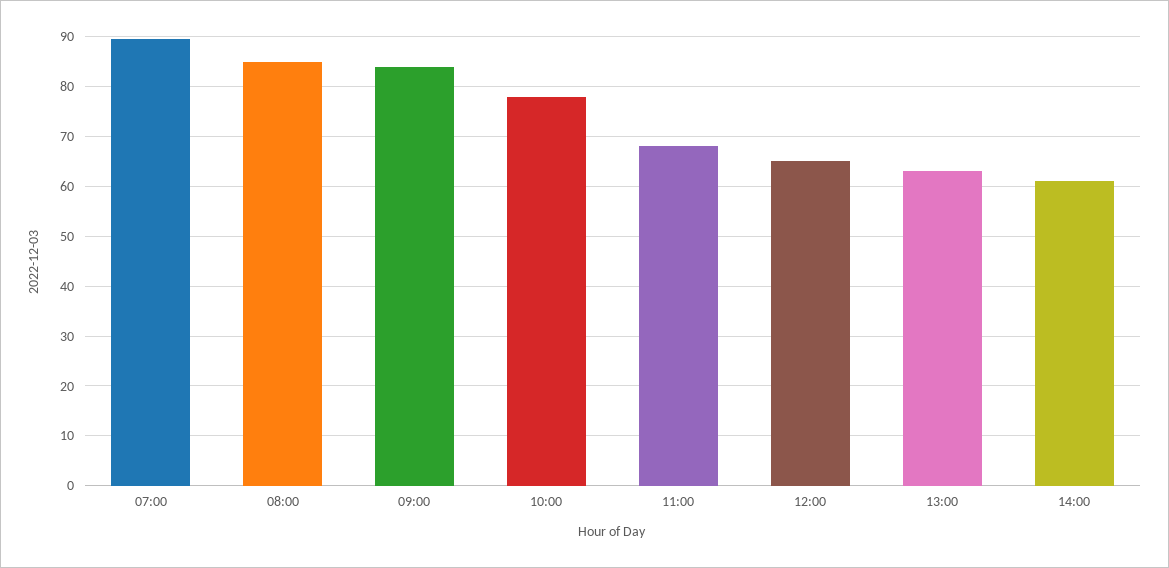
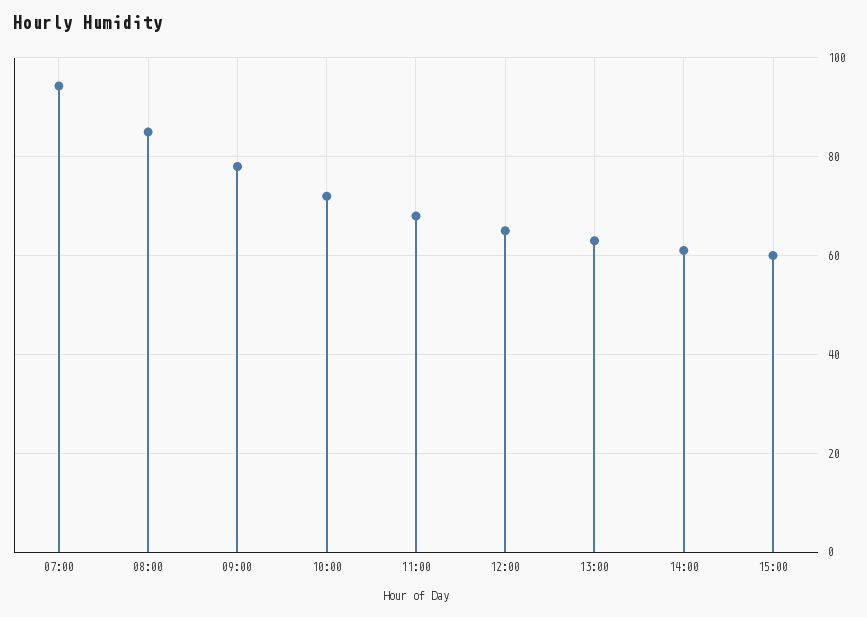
07:00: 90 -> 94
09:00: 84 -> 78
10:00: 78 -> 72
15:00: none -> 60

